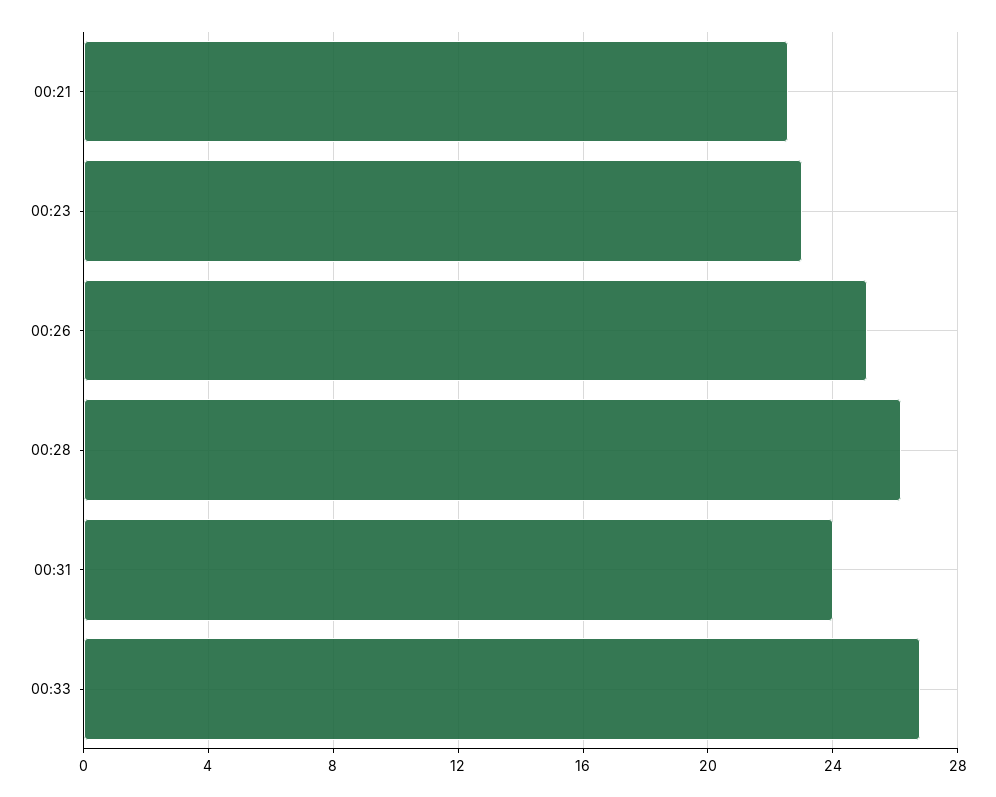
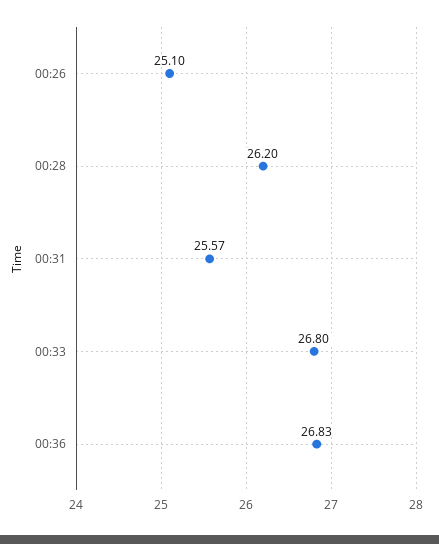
00:21: 22.5 -> none
00:23: 23 -> none
00:31: 24 -> 25.57
00:36: none -> 26.83

